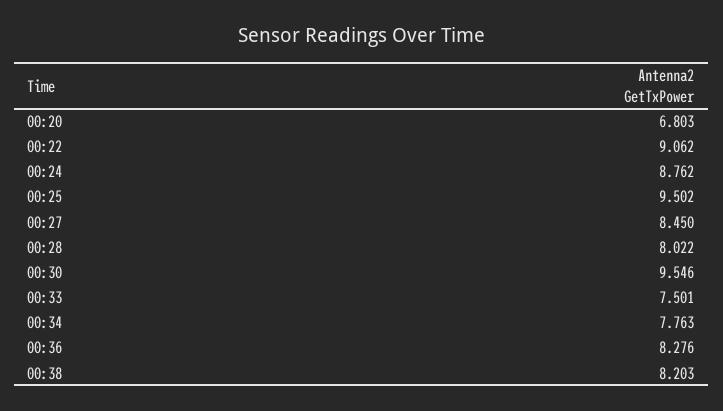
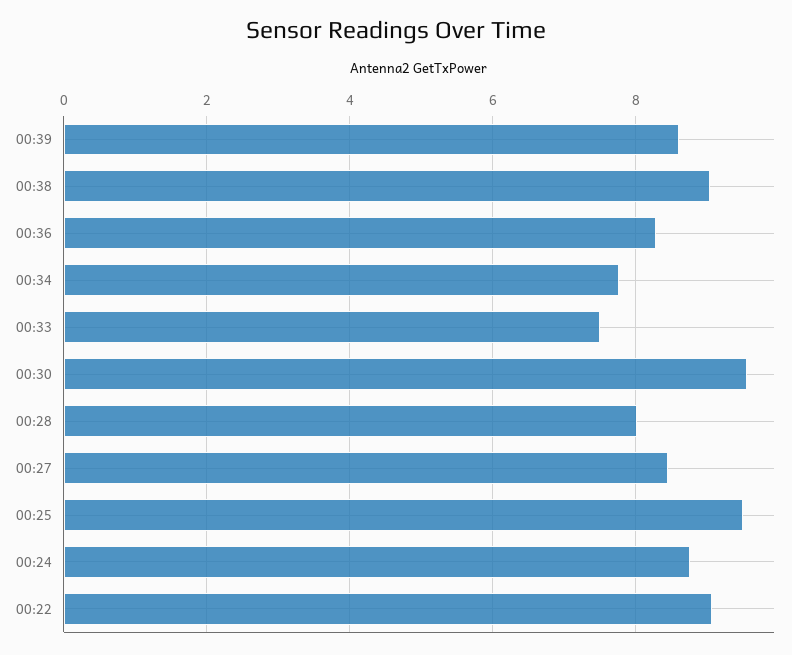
00:20: 6.803 -> none
00:38: 8.203 -> 9
00:39: none -> 8.6

